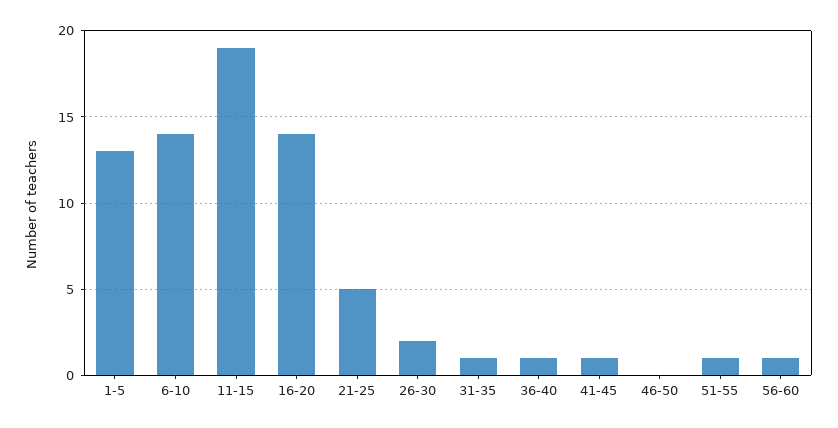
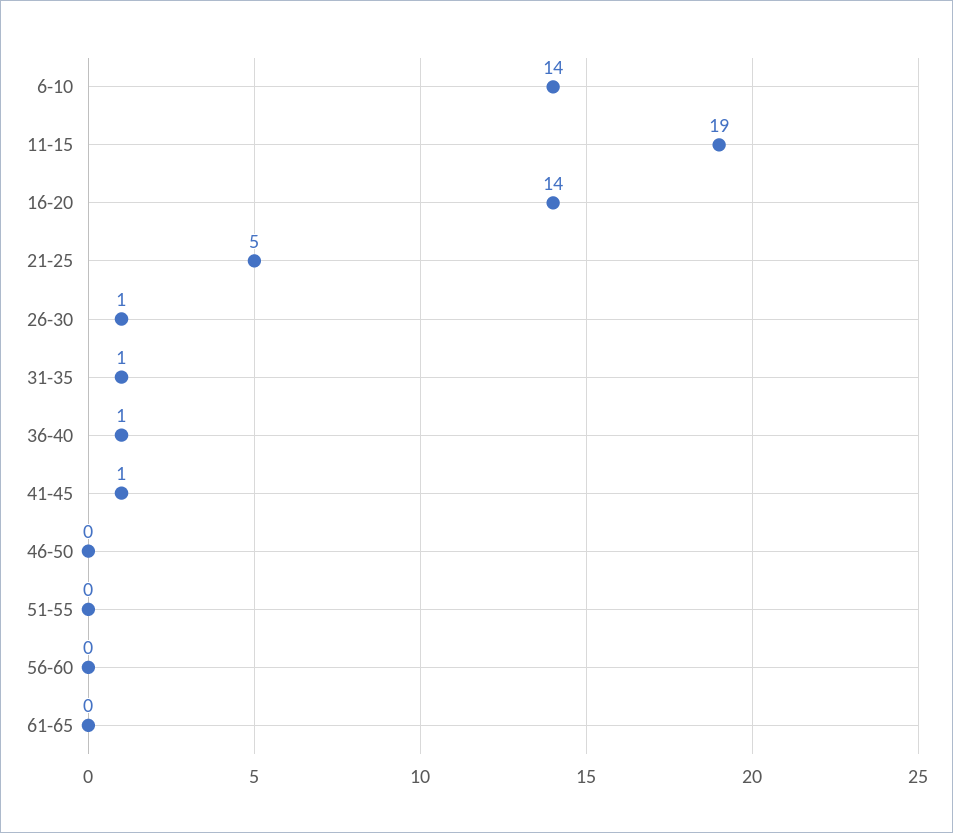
1-5: 13 -> none
26-30: 2 -> 1
51-55: 1 -> 0
56-60: 1 -> 0
61-65: none -> 0

